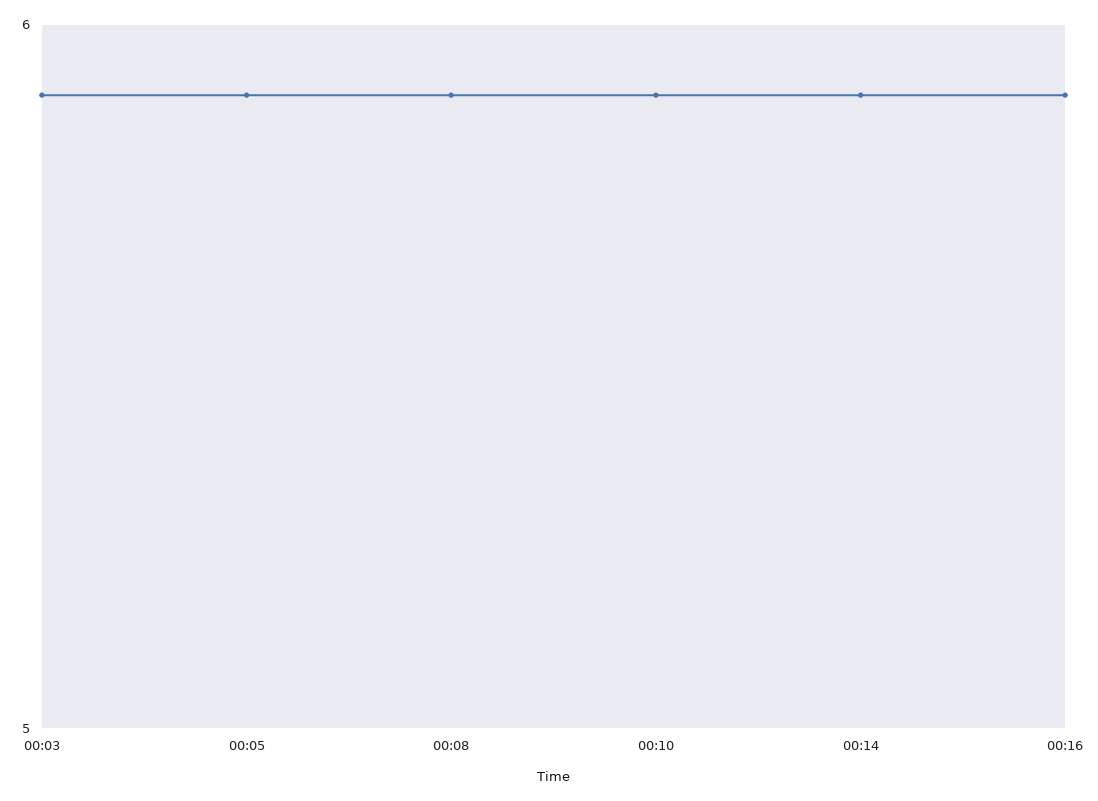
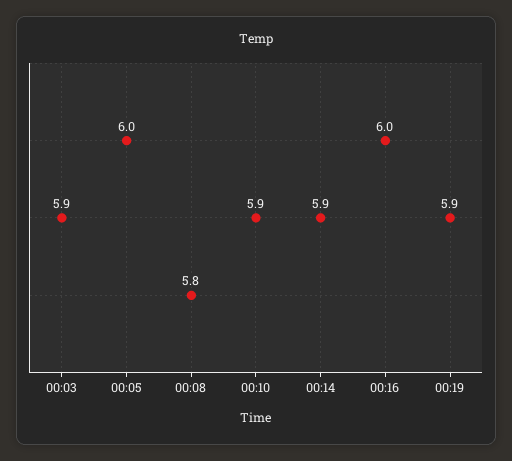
00:05: 5.9 -> 6
00:08: 5.9 -> 5.8
00:16: 5.9 -> 6
00:19: none -> 5.9

